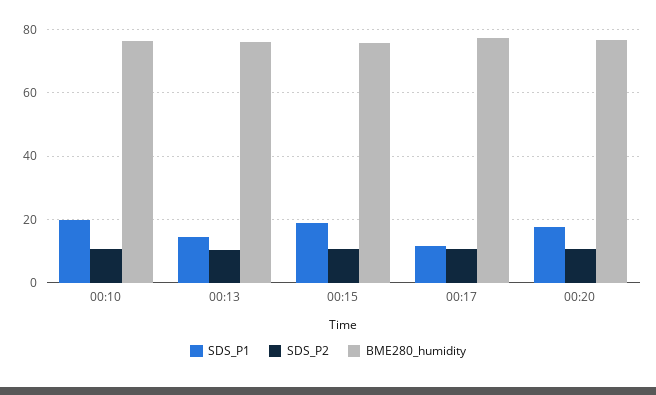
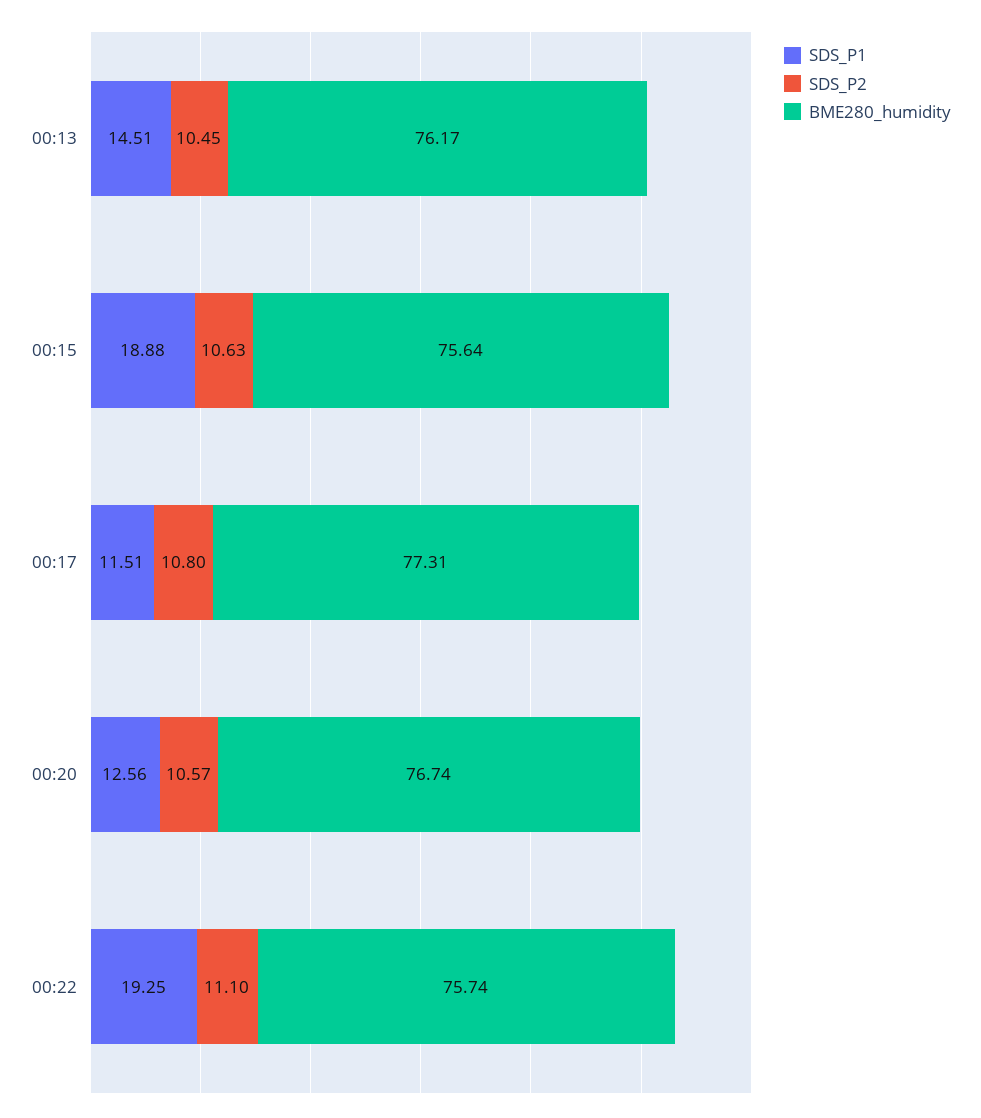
SDS_P1, 00:10: 20 -> none
SDS_P2, 00:10: 10 -> none
BME280_humidity, 00:10: 76 -> none
SDS_P1, 00:20: 18 -> 12.56
SDS_P1, 00:22: none -> 19.25
SDS_P2, 00:22: none -> 11.1
BME280_humidity, 00:22: none -> 75.74

